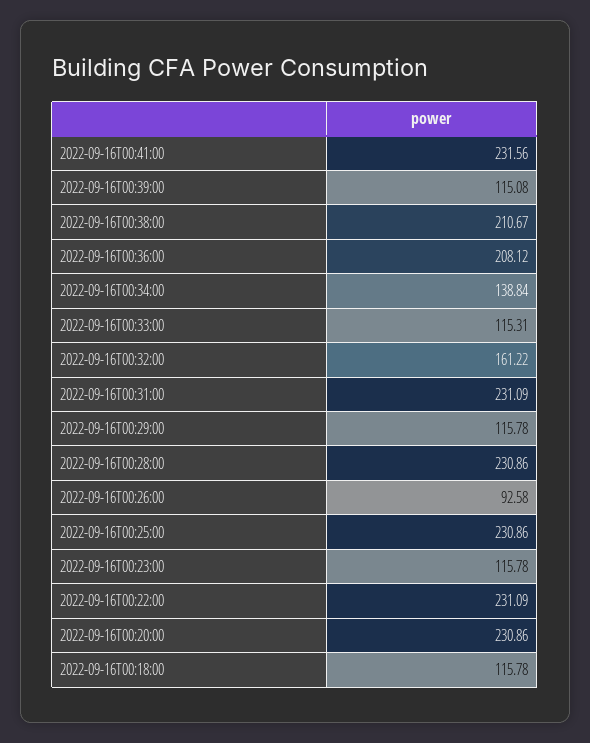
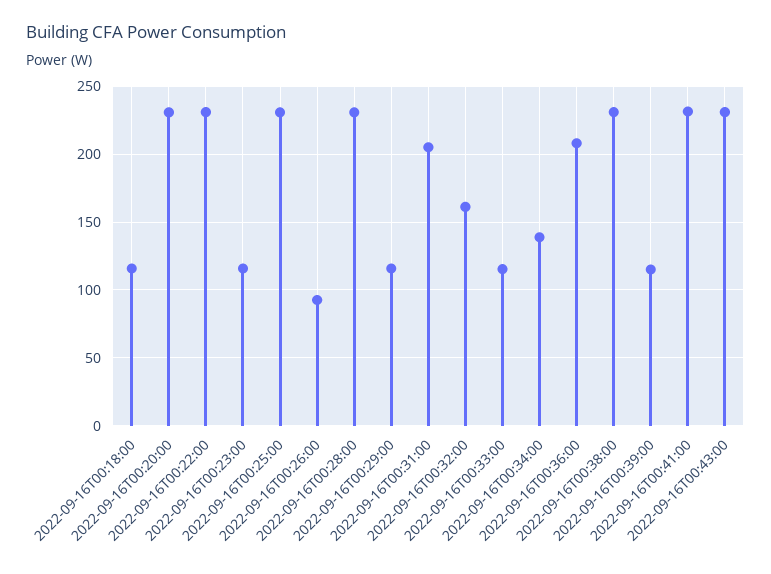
2022-09-16T00:38:00: 210.67 -> 230
2022-09-16T00:31:00: 231.09 -> 205
2022-09-16T00:43:00: none -> 230

